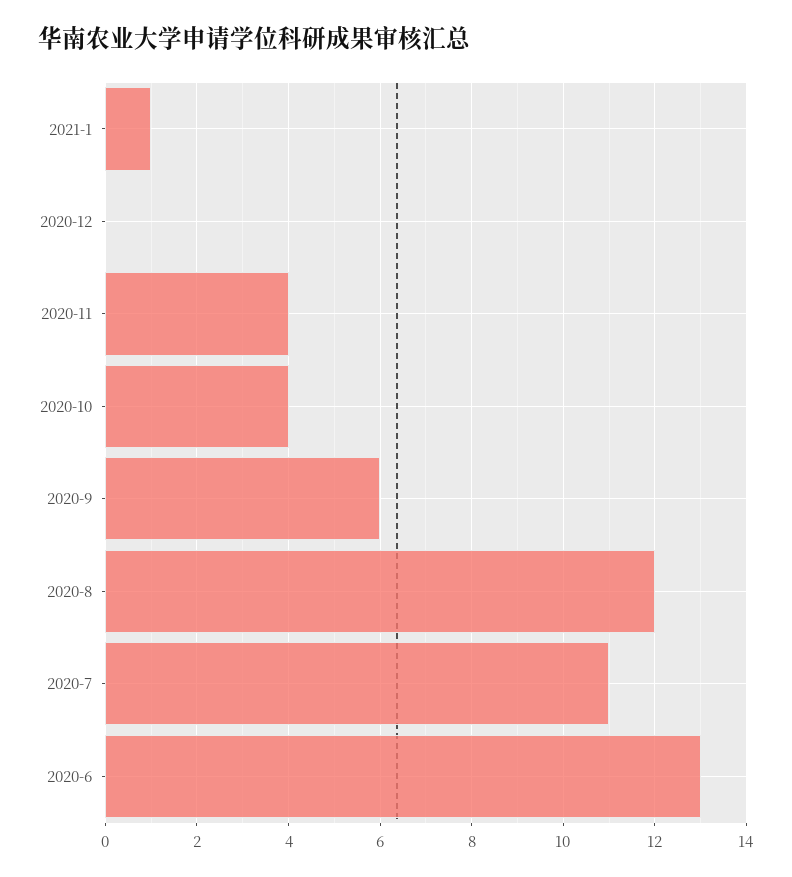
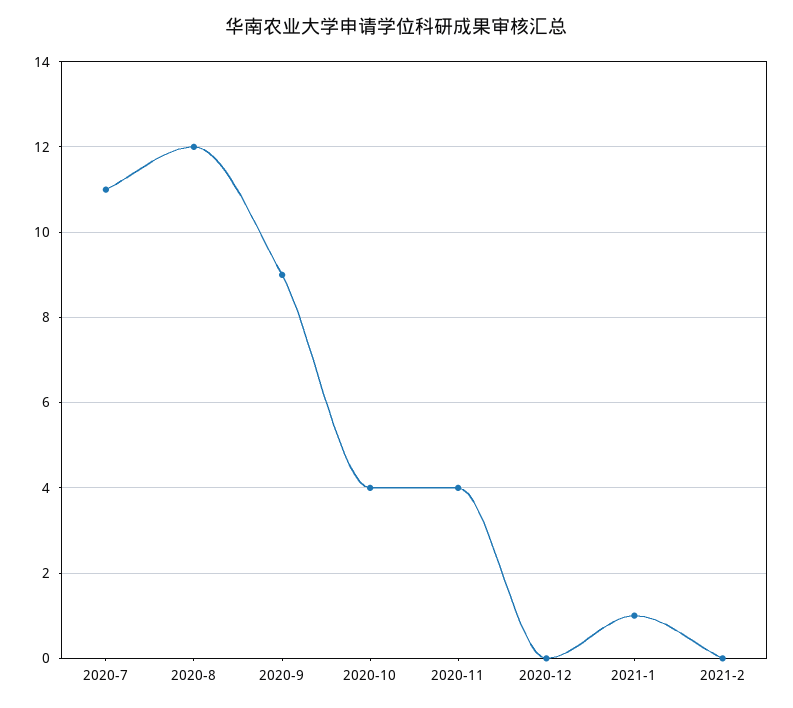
2020-9: 6 -> 9
2020-6: 13 -> none
2021-2: none -> 0

